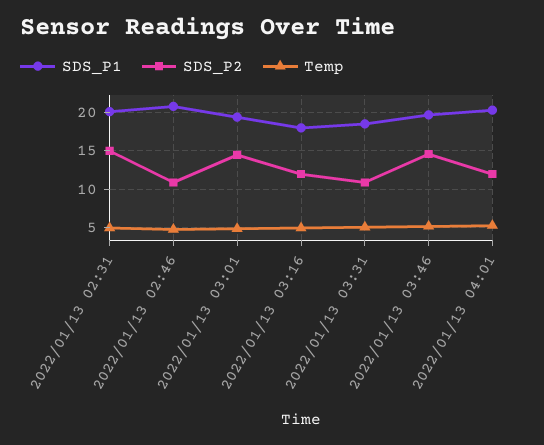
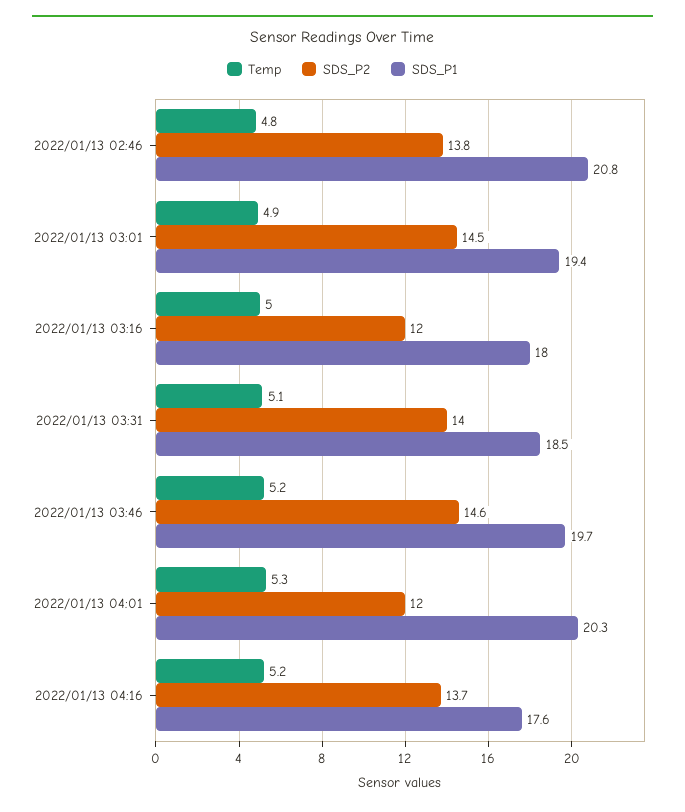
SDS_P1, 2022/01/13 02:31: 20 -> none
SDS_P2, 2022/01/13 02:31: 15 -> none
Temp, 2022/01/13 02:31: 5 -> none
SDS_P2, 2022/01/13 02:46: 11 -> 13.8
SDS_P2, 2022/01/13 03:31: 11 -> 14
Temp, 2022/01/13 04:16: none -> 5.2
SDS_P2, 2022/01/13 04:16: none -> 13.7
SDS_P1, 2022/01/13 04:16: none -> 17.6

